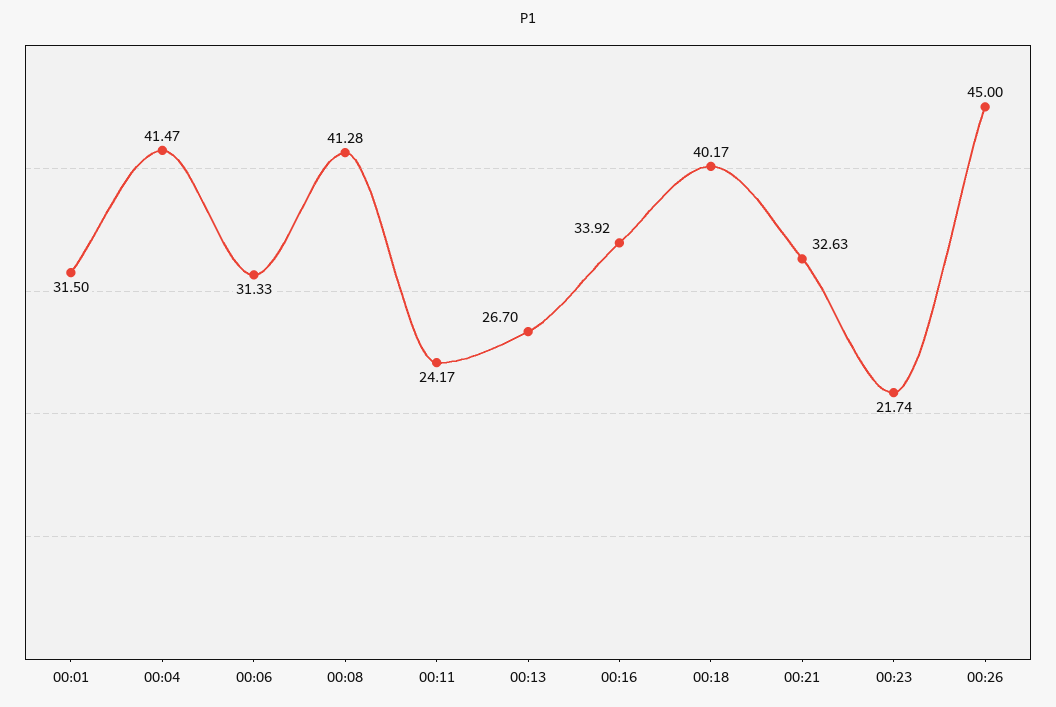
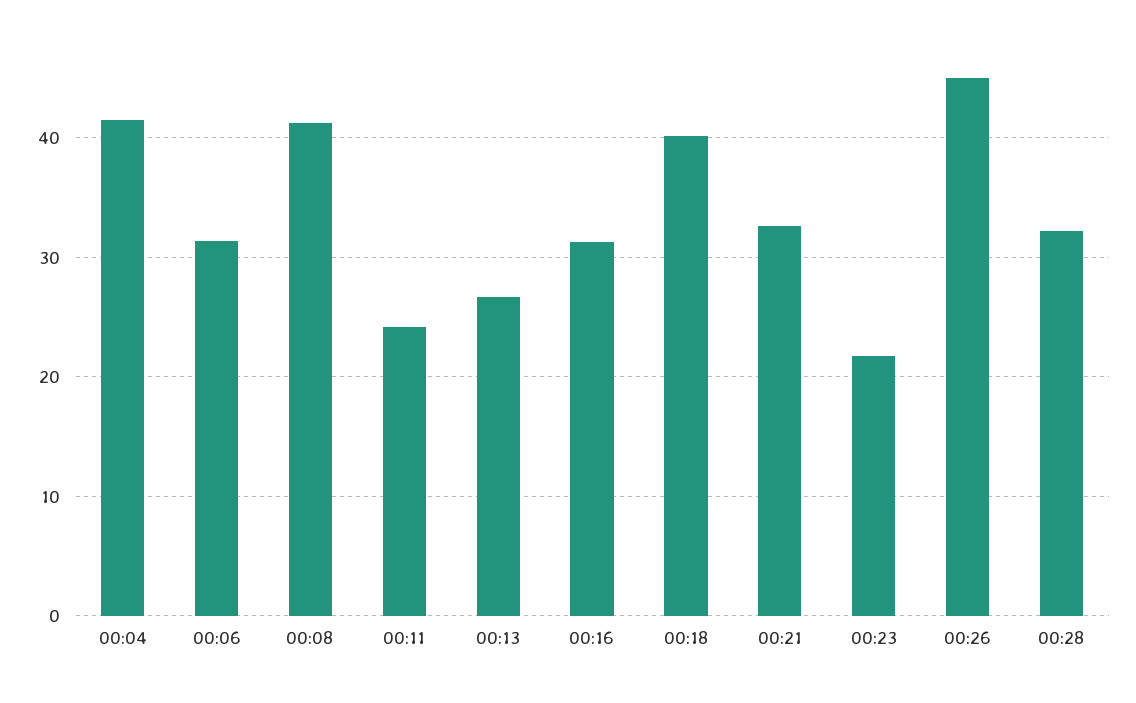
00:01: 31.5 -> none
00:16: 33.92 -> 31
00:28: none -> 32

